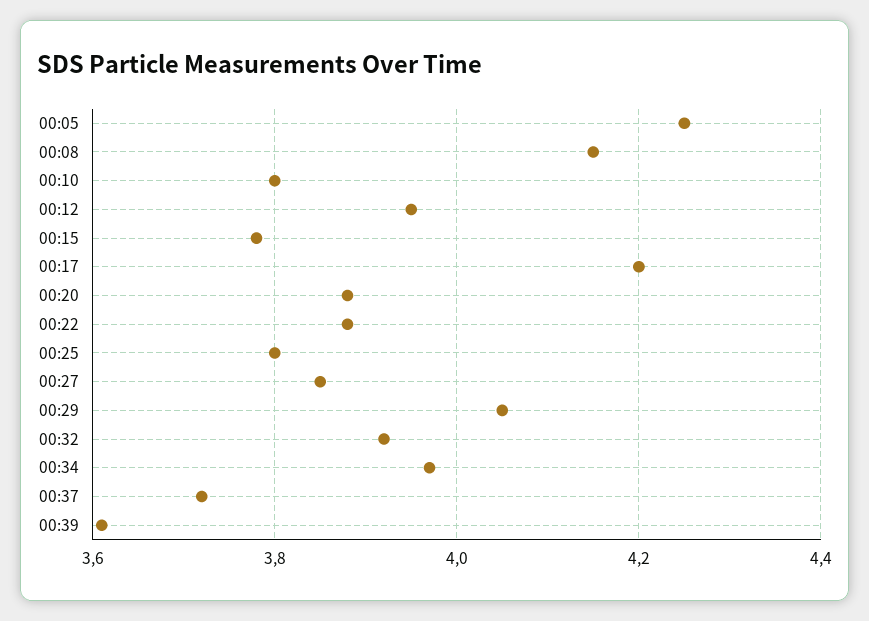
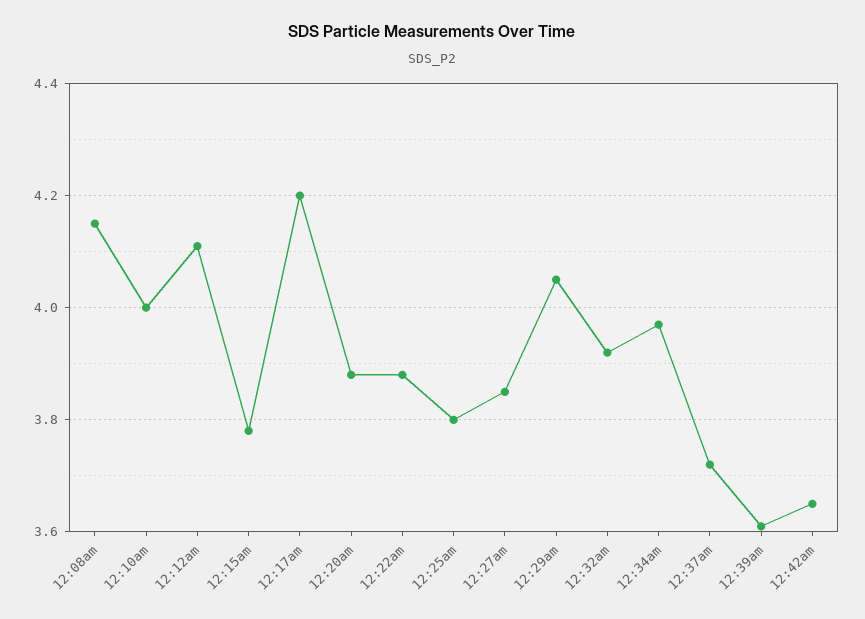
00:05: 4.25 -> none
00:10: 3.8 -> 4
00:12: 3.95 -> 4.1
12:42am: none -> 3.65

